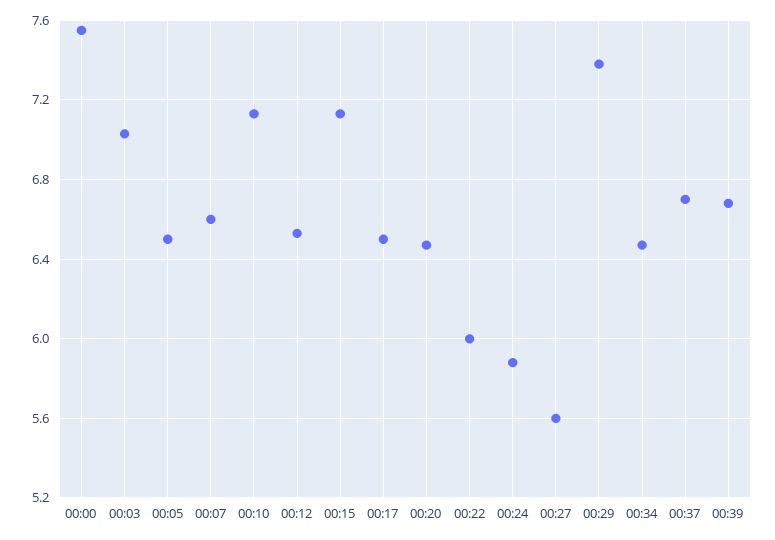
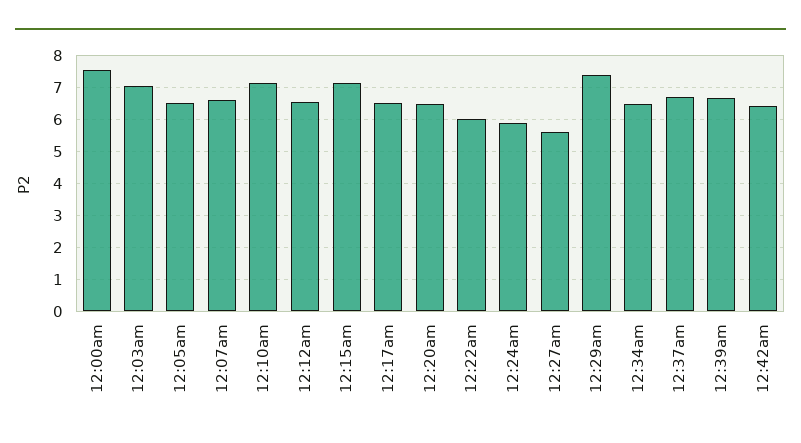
12:42am: none -> 6.4

